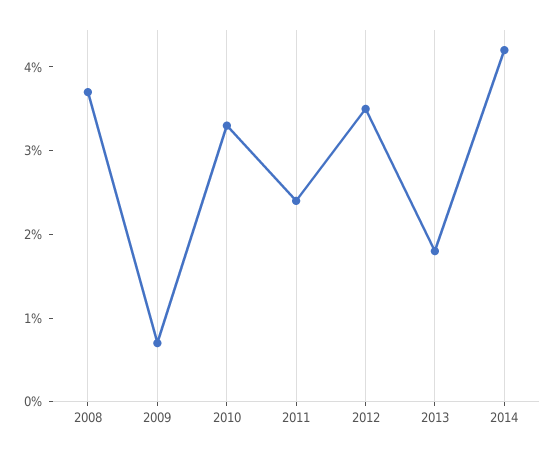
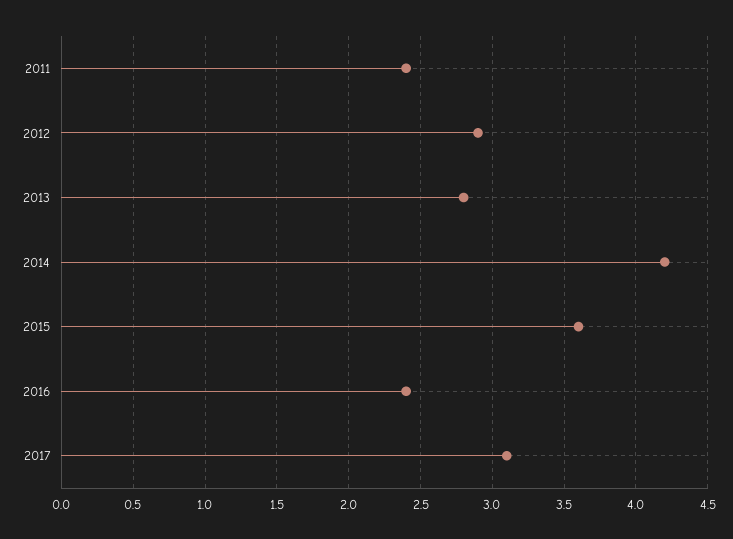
2008: 3.7 -> none
2009: 0.7 -> none
2010: 3.3 -> none
2012: 3.5 -> 2.9
2013: 1.8 -> 2.8
2015: none -> 3.6
2016: none -> 2.4
2017: none -> 3.1

